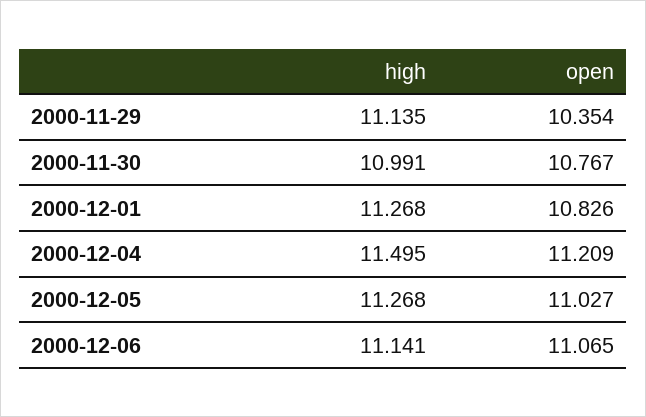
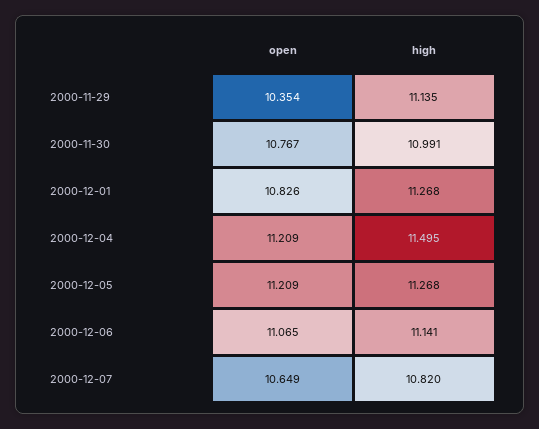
open, 2000-12-05: 11.027 -> 11.209
open, 2000-12-07: none -> 10.649
high, 2000-12-07: none -> 10.82

